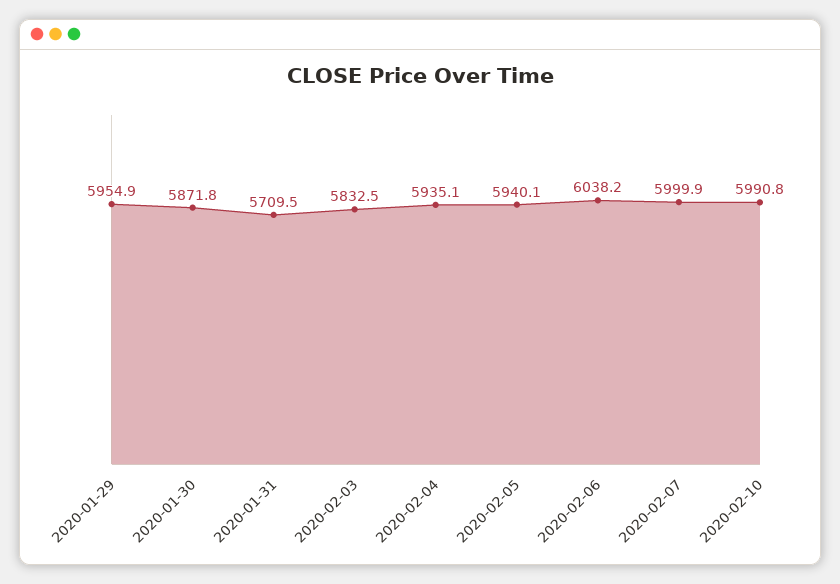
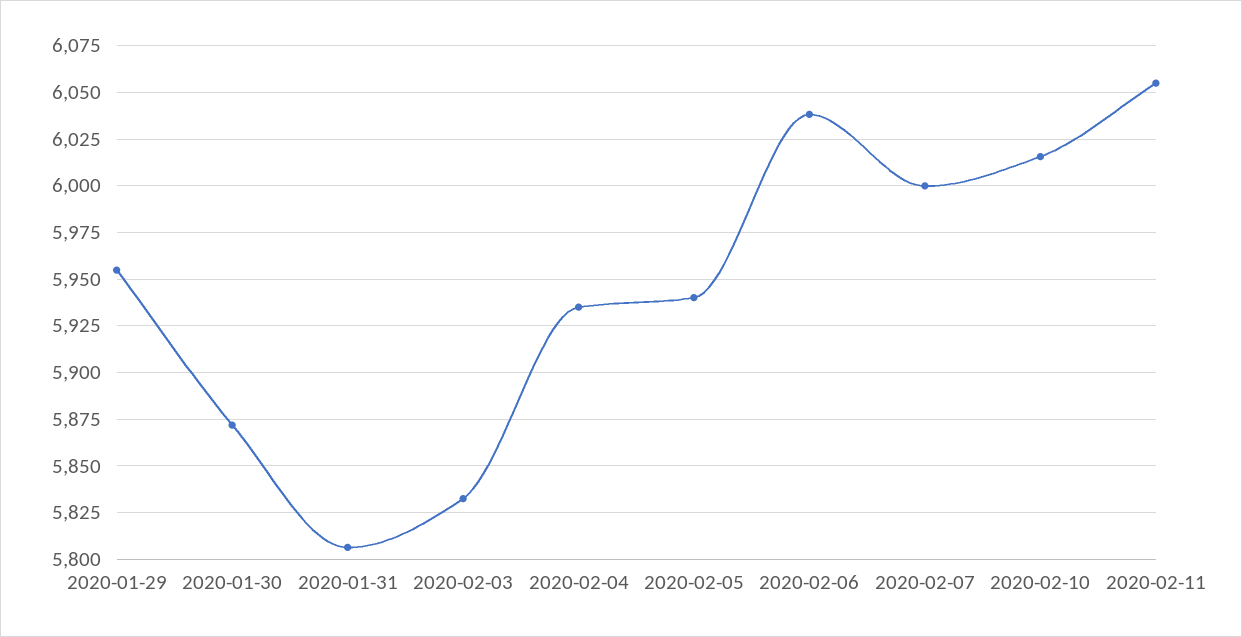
2020-01-31: 5709.5 -> 5805
2020-02-10: 5990.8 -> 6015
2020-02-11: none -> 6055

